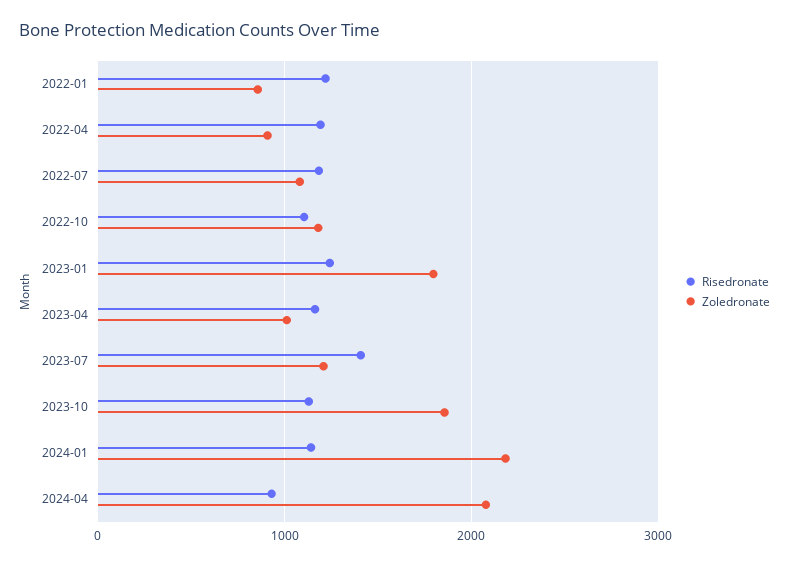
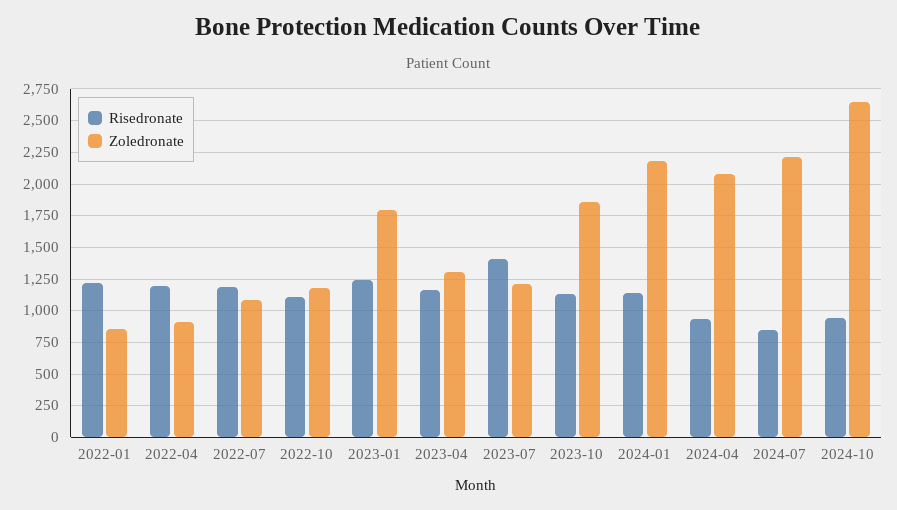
Zoledronate, 2023-04: 1000 -> 1300
Risedronate, 2024-07: none -> 850
Zoledronate, 2024-07: none -> 2200
Risedronate, 2024-10: none -> 950
Zoledronate, 2024-10: none -> 2650

